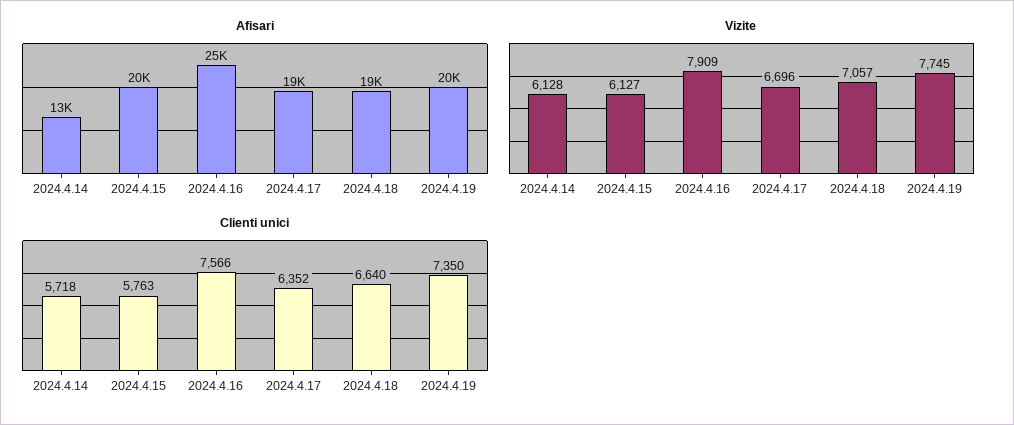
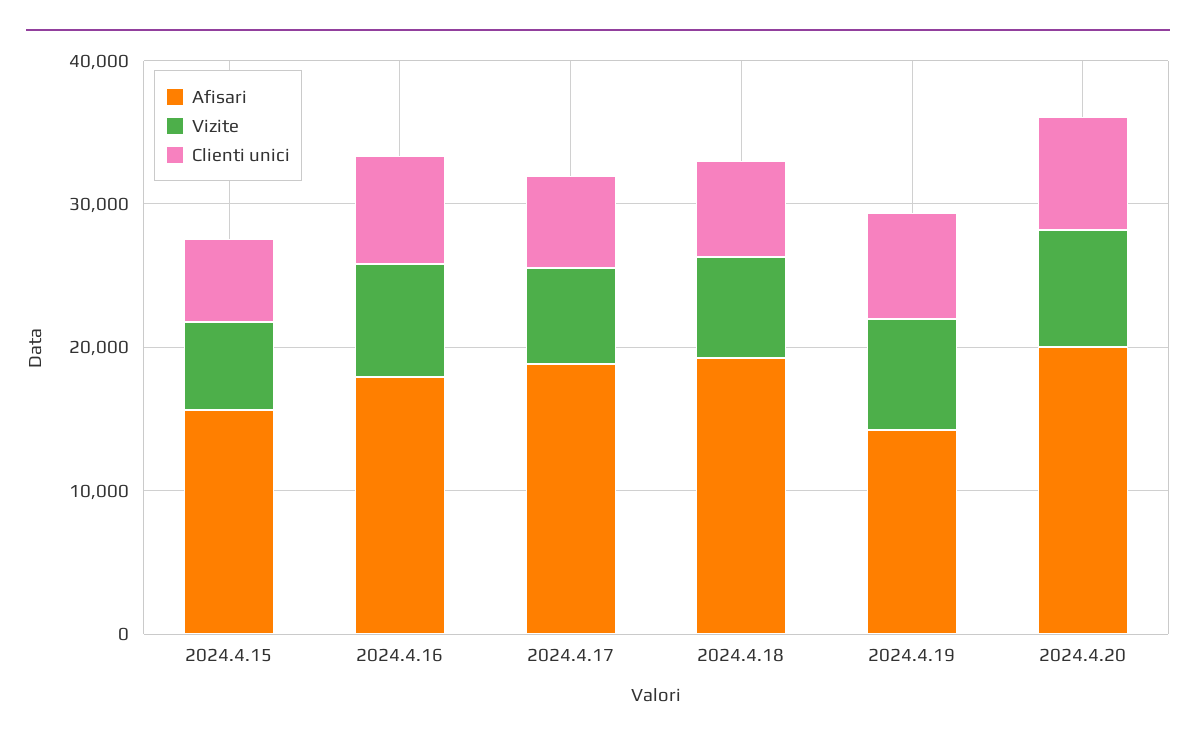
Afisari, 2024.4.14: 13000 -> none
Afisari, 2024.4.15: 20000 -> 16000
Afisari, 2024.4.16: 25000 -> 18000
Afisari, 2024.4.19: 20000 -> 14000
Vizite, 2024.4.14: 6128 -> none
Clienti unici, 2024.4.14: 5718 -> none
Afisari, 2024.4.20: none -> 20000
Vizite, 2024.4.20: none -> 8000
Clienti unici, 2024.4.20: none -> 8000

